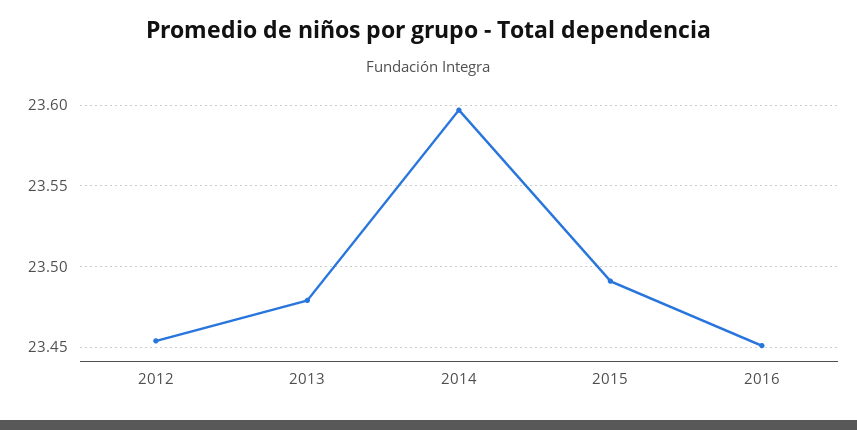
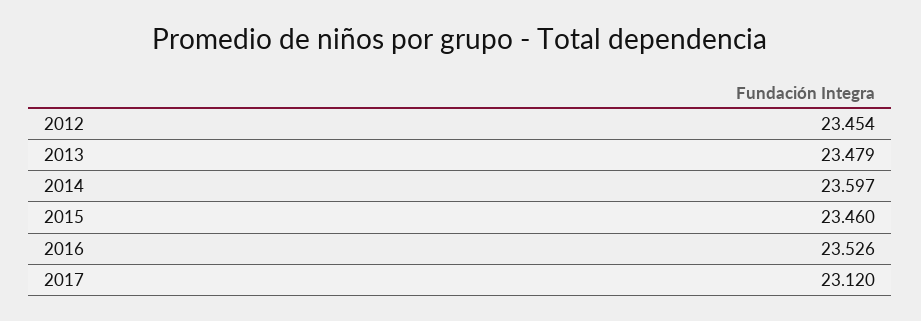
2015: 23.49 -> 23.46
2016: 23.45 -> 23.526
2017: none -> 23.12

